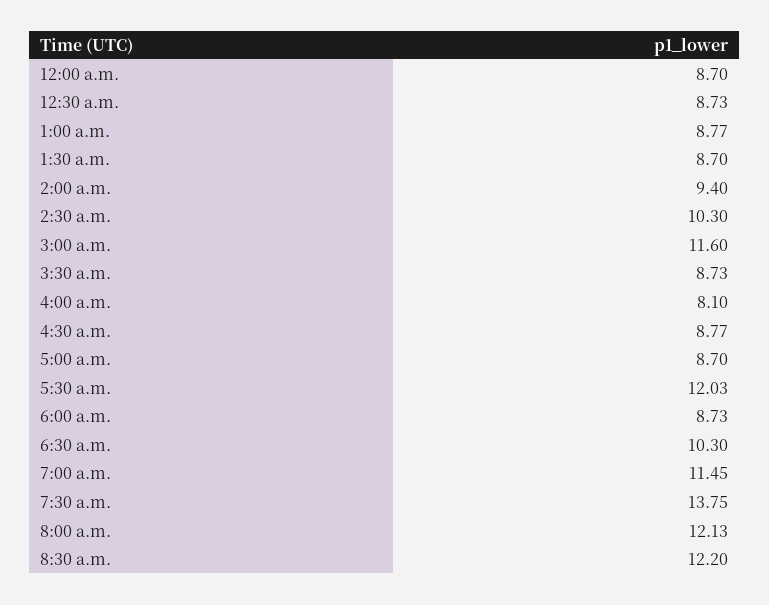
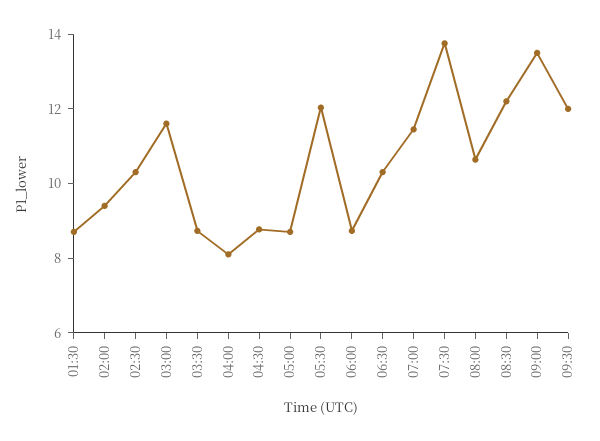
12:00 a.m.: 8.7 -> none
12:30 a.m.: 8.73 -> none
1:00 a.m.: 8.77 -> none
8:00 a.m.: 12.13 -> 10.5
09:00: none -> 13.5
09:30: none -> 12

